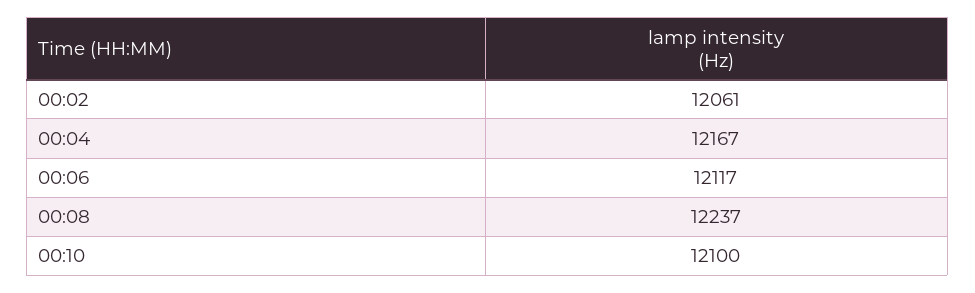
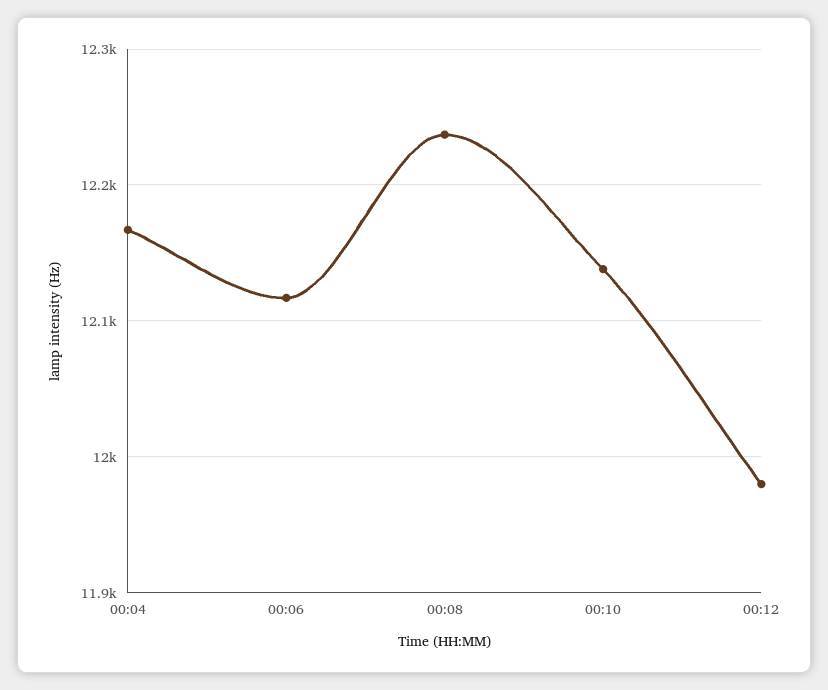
00:02: 12061 -> none
00:10: 12100 -> 12140
00:12: none -> 11980

